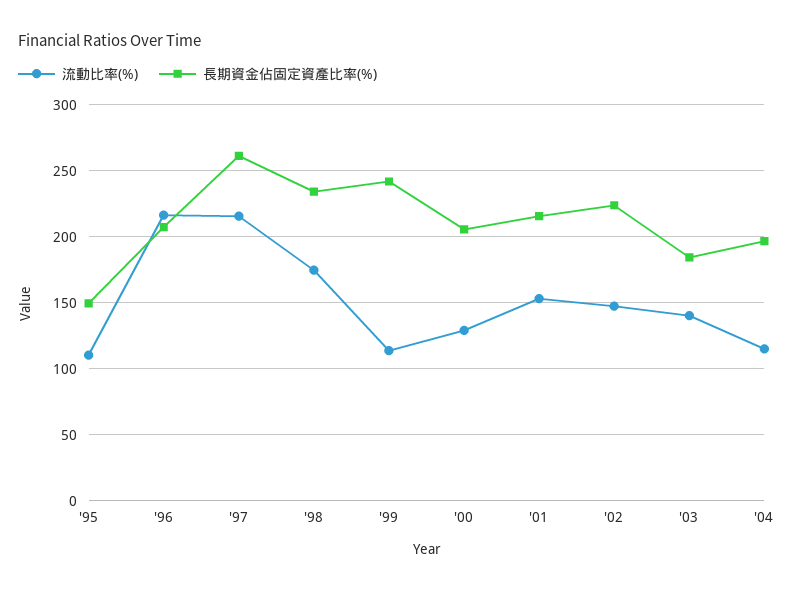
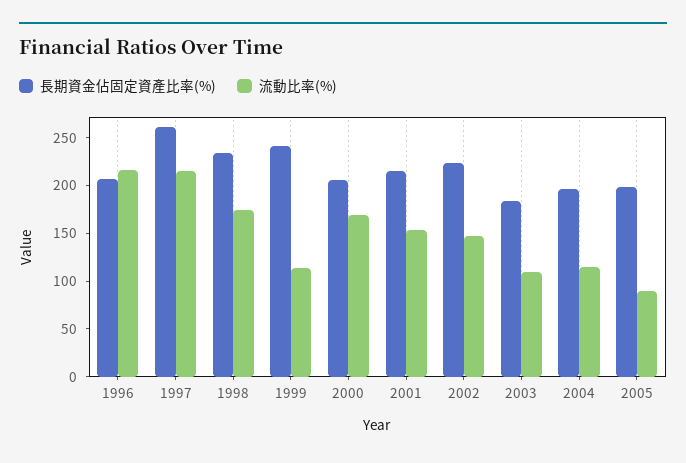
流動比率(%), '95: 110 -> none
長期資金佔固定資產比率(%), '95: 150 -> none
流動比率(%), '00: 130 -> 170
流動比率(%), '03: 140 -> 110
長期資金佔固定資產比率(%), 2005: none -> 200
流動比率(%), 2005: none -> 90

